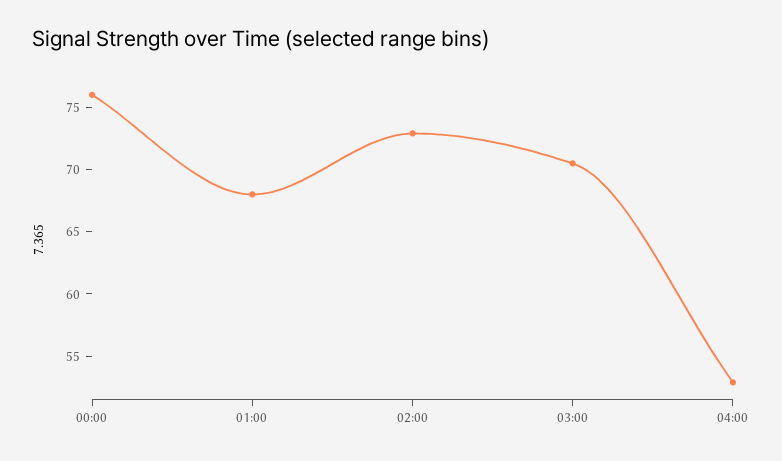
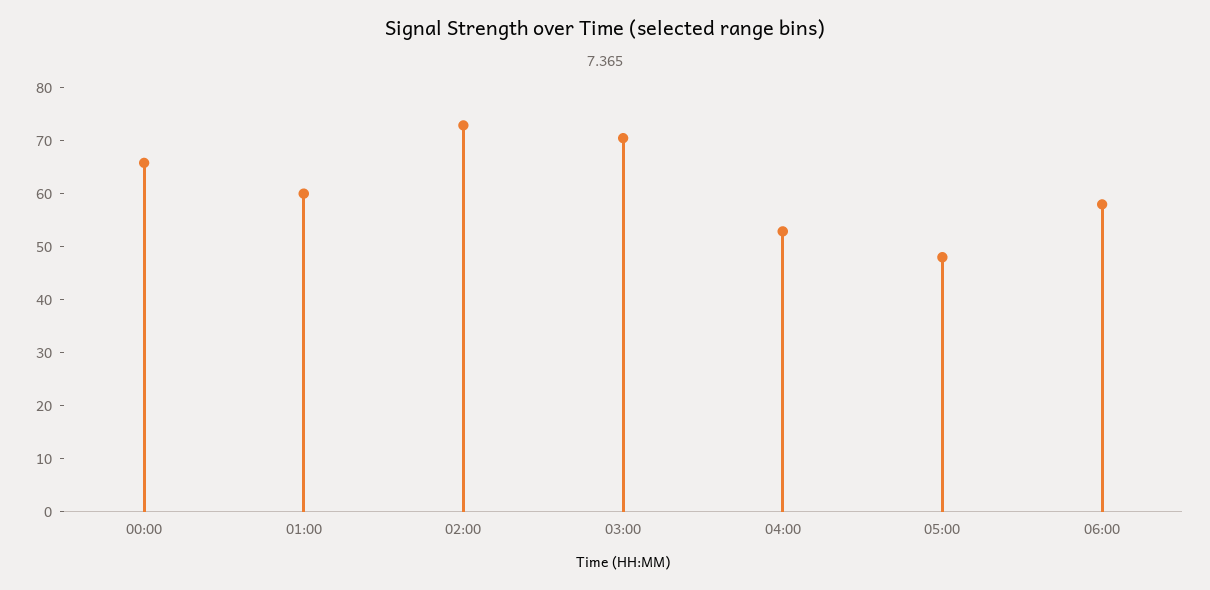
00:00: 76 -> 66
01:00: 68 -> 60
05:00: none -> 48
06:00: none -> 58

